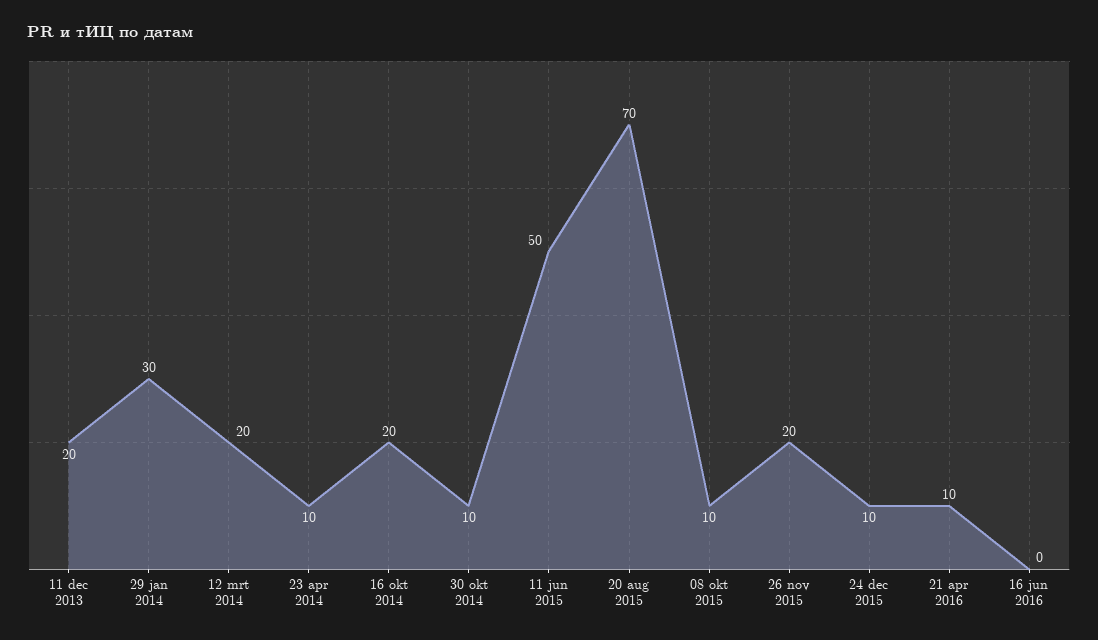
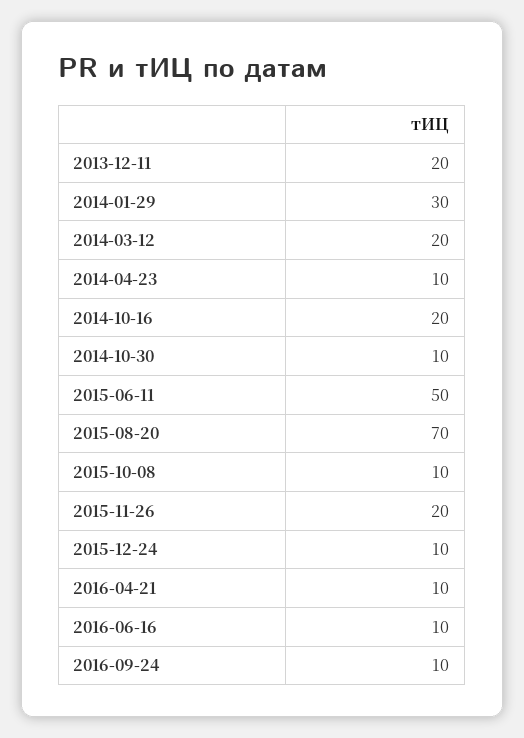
16 jun 2016: 0 -> 10
2016-09-24: none -> 10

